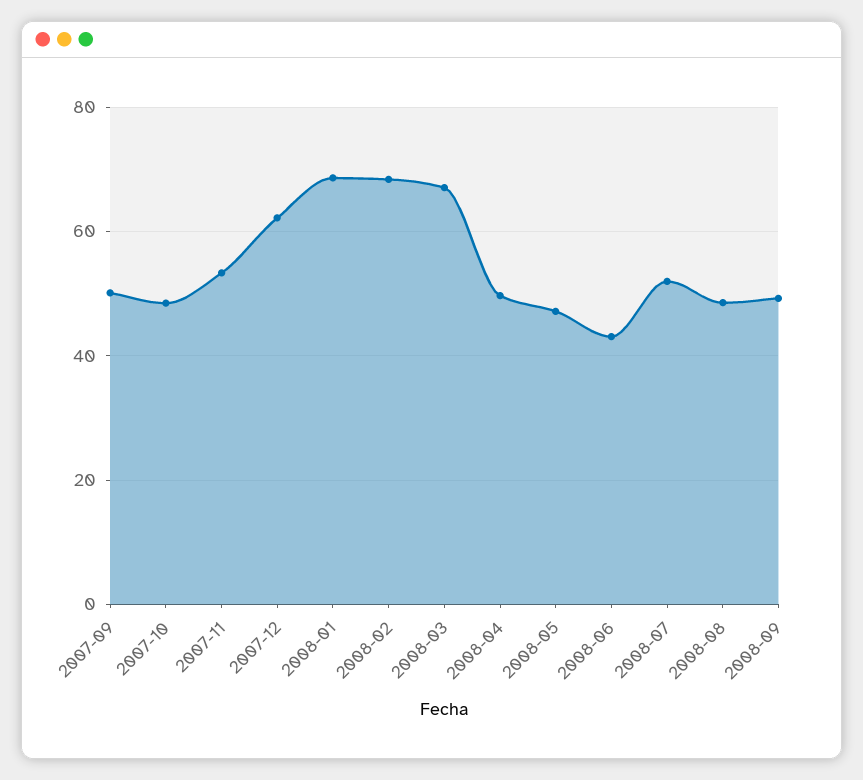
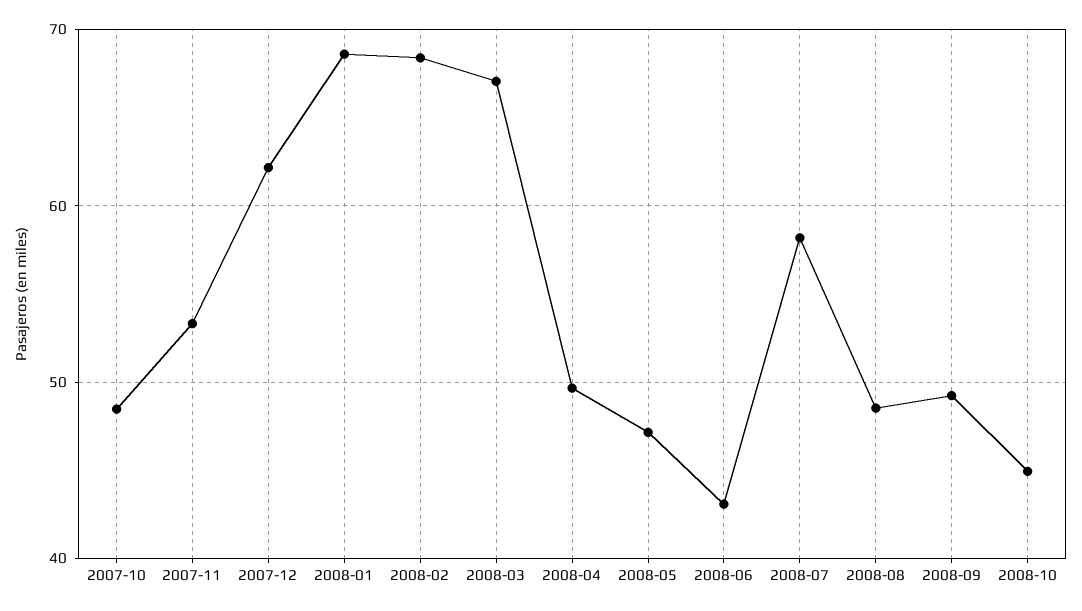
2007-09: 50 -> none
2008-07: 52 -> 58
2008-10: none -> 45

